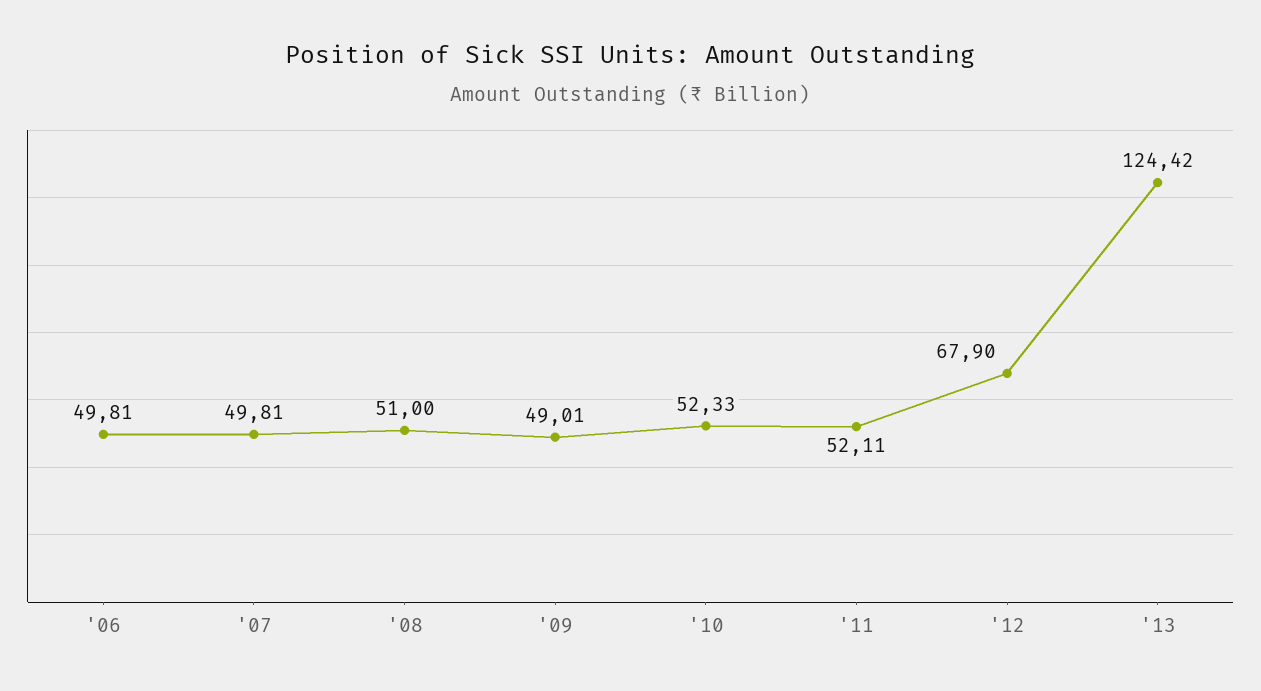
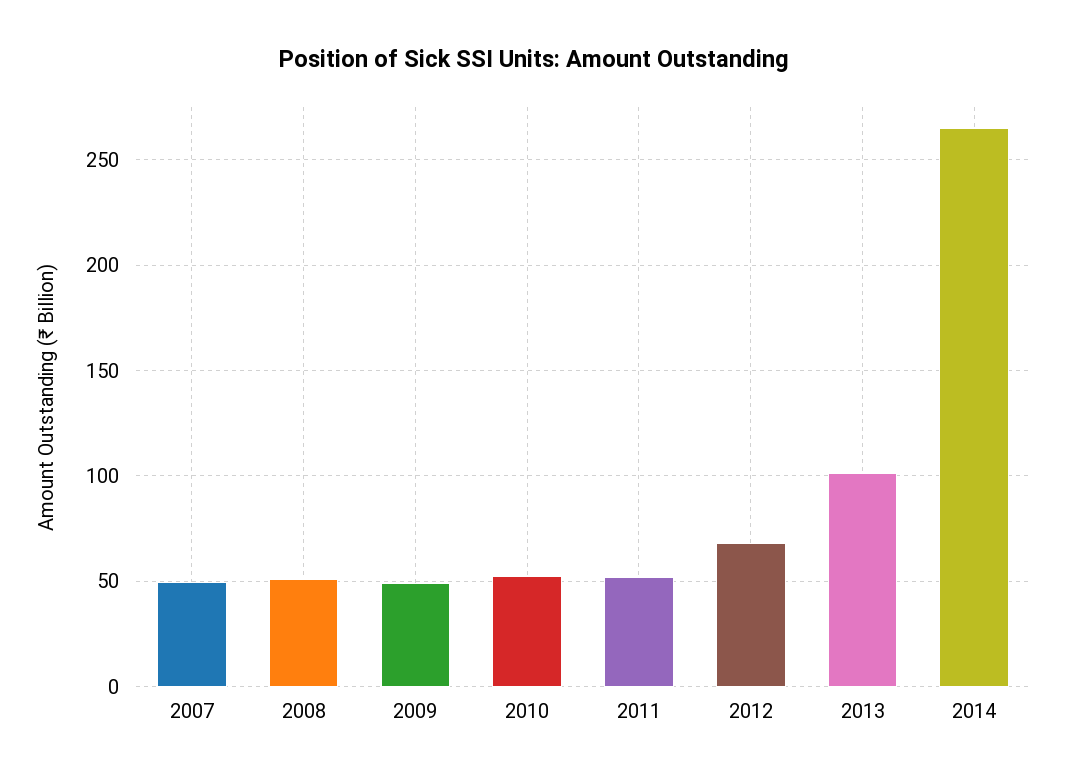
'06: 49.81 -> none
'13: 124.42 -> 100
2014: none -> 265

